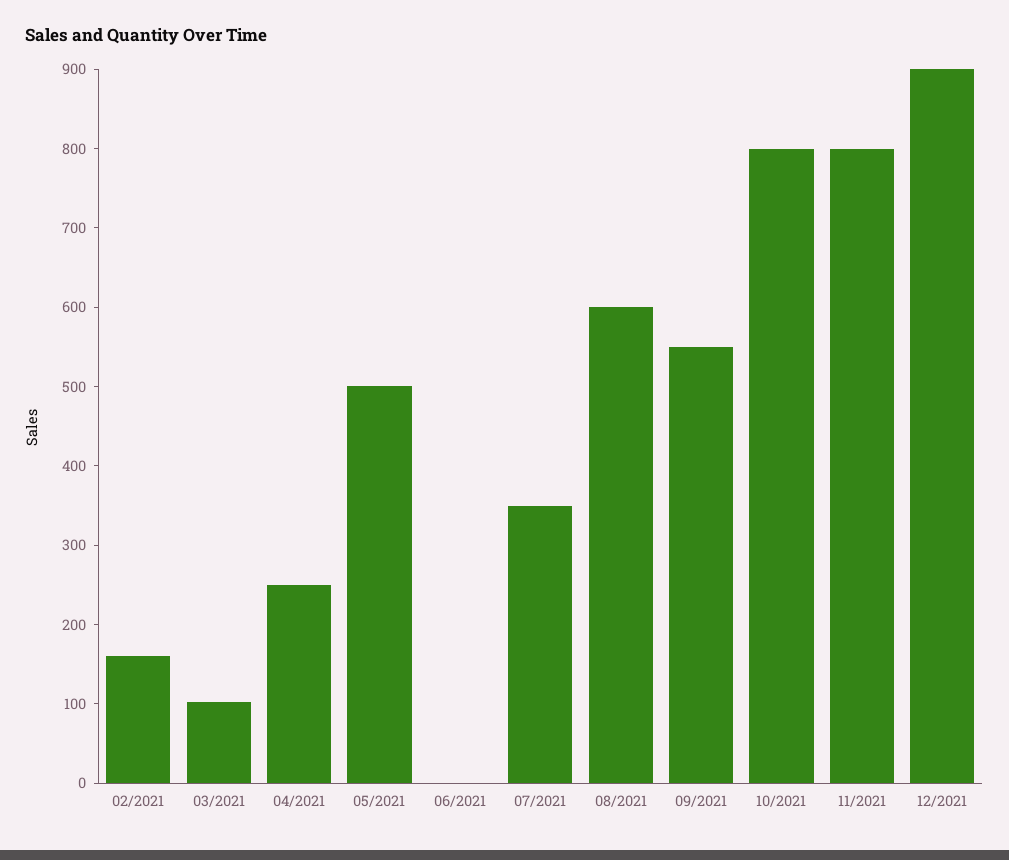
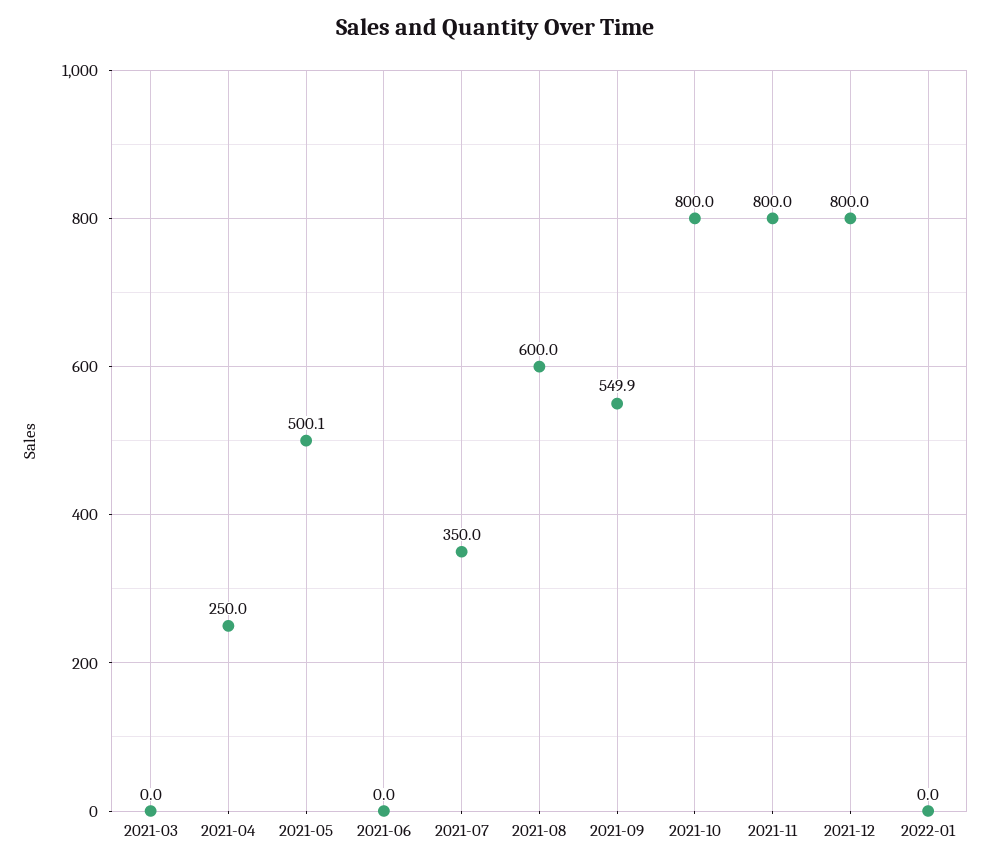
02/2021: 160 -> none
03/2021: 100 -> 0
12/2021: 900 -> 800
2022-01: none -> 0

